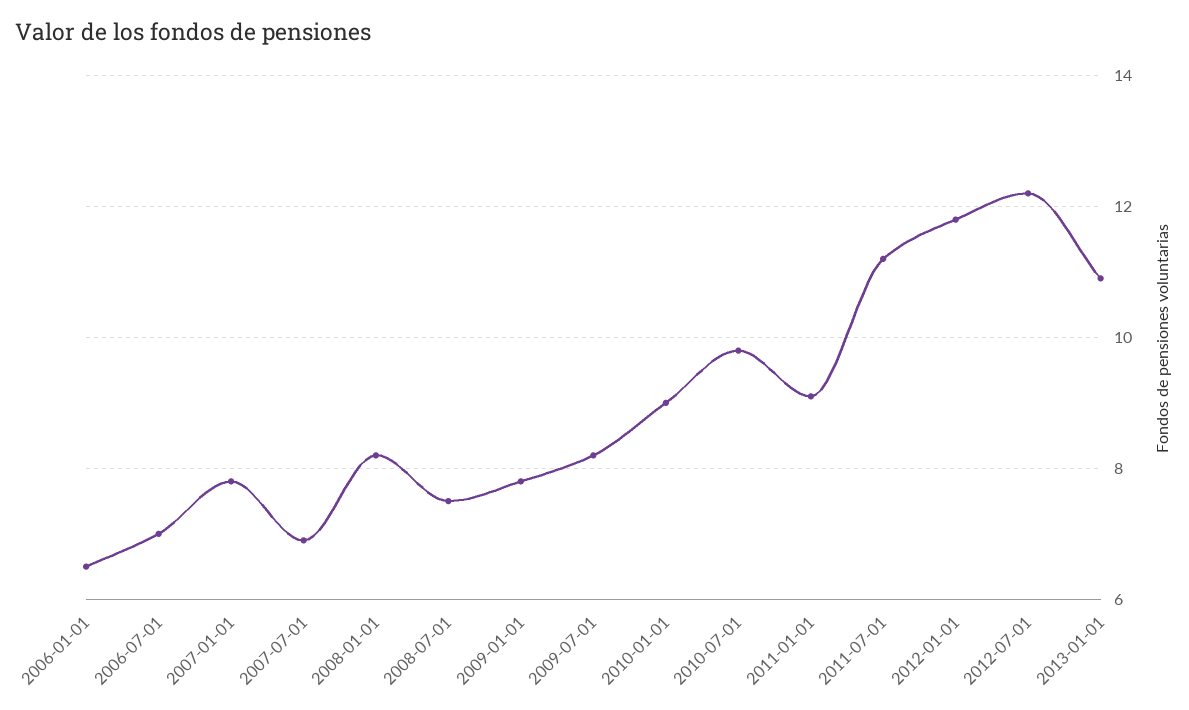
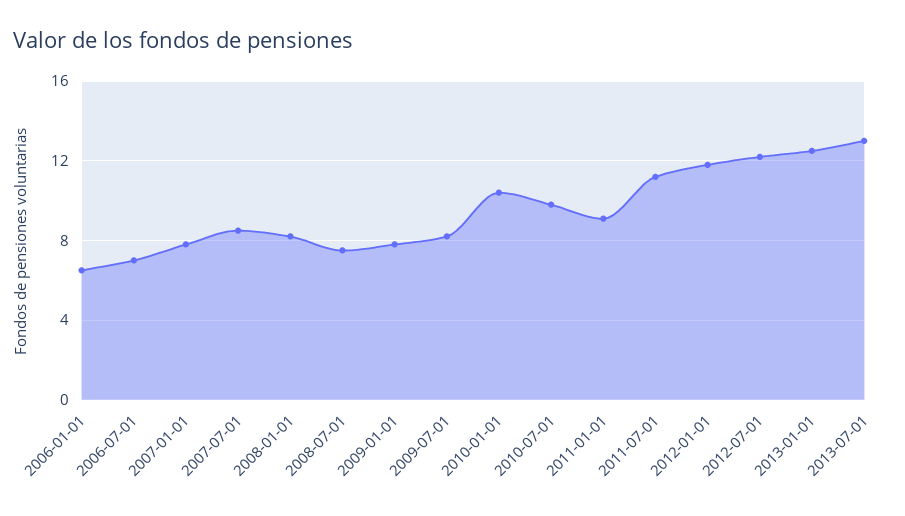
2007-07-01: 7 -> 8.5
2010-01-01: 9 -> 10.5
2013-01-01: 11 -> 12.5
2013-07-01: none -> 13

